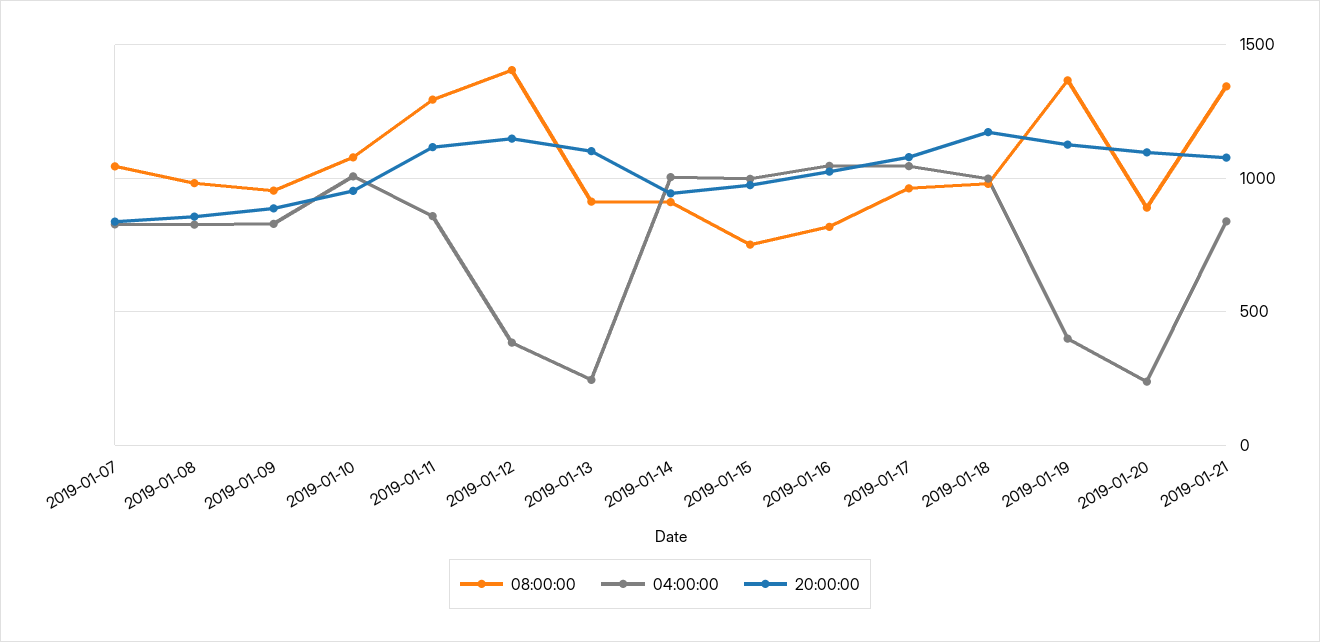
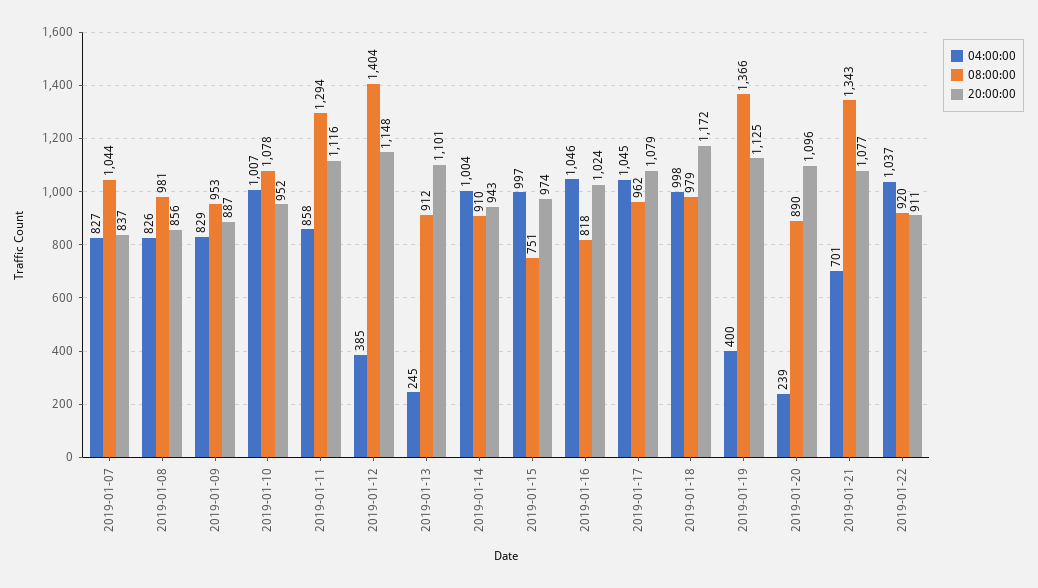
04:00:00, 2019-01-21: 850 -> 701
04:00:00, 2019-01-22: none -> 1037
08:00:00, 2019-01-22: none -> 920
20:00:00, 2019-01-22: none -> 911

